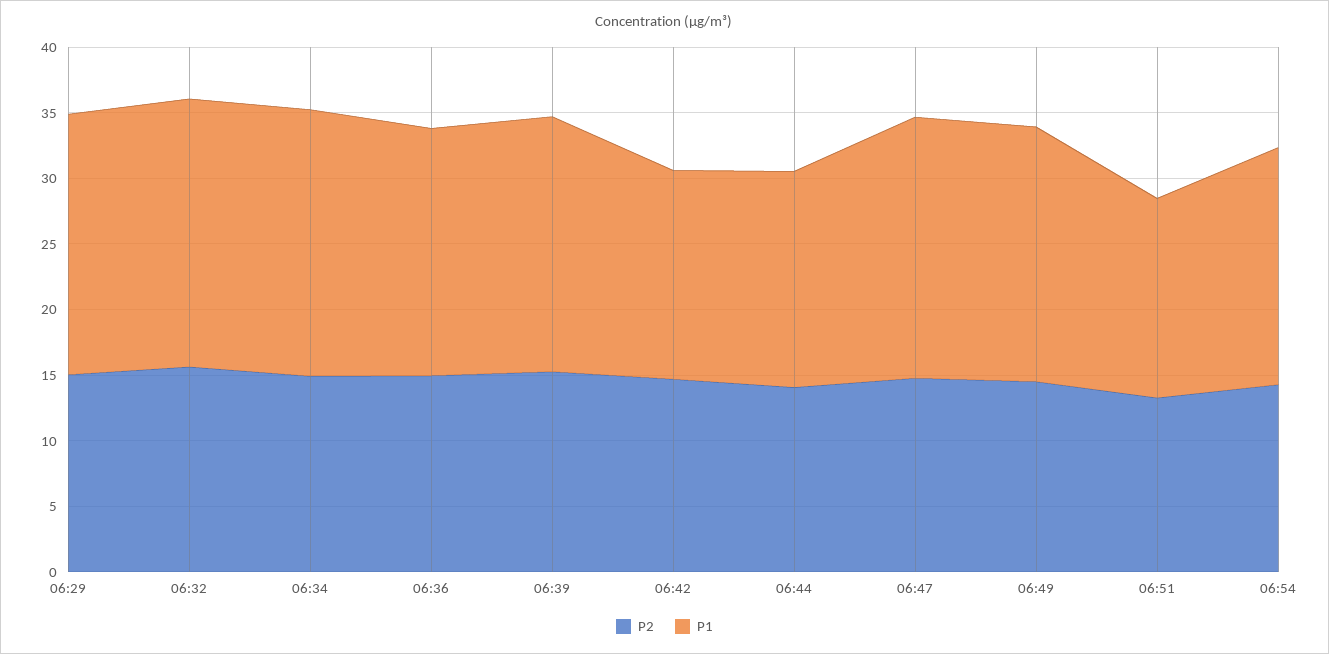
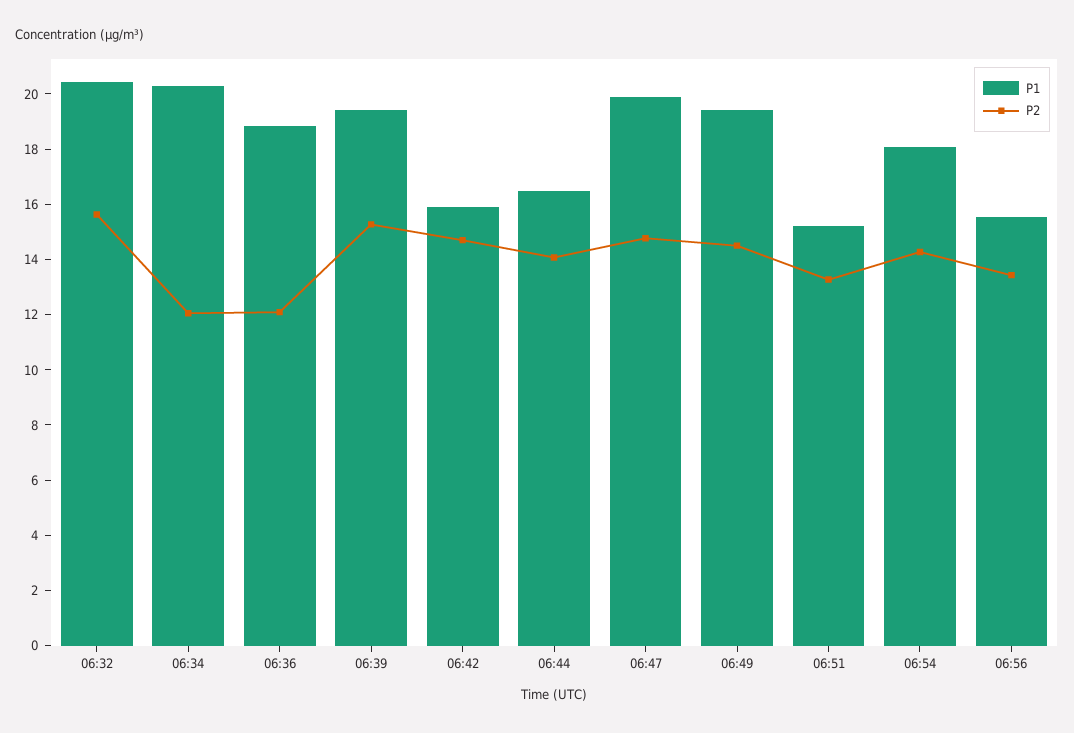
P2, 06:29: 15 -> none
P1, 06:29: 20 -> none
P2, 06:34: 15 -> 12
P2, 06:36: 15 -> 12
P1, 06:56: none -> 15.5
P2, 06:56: none -> 13.5

